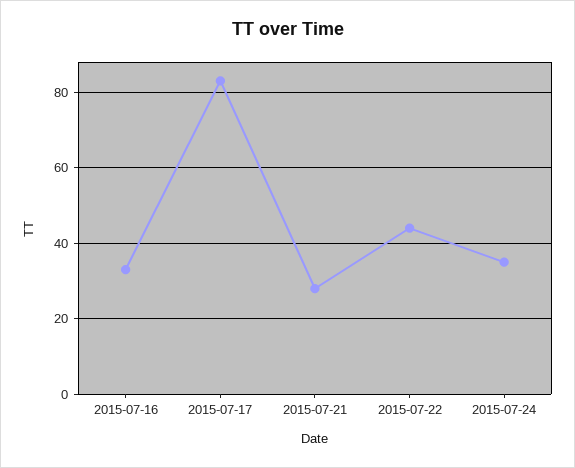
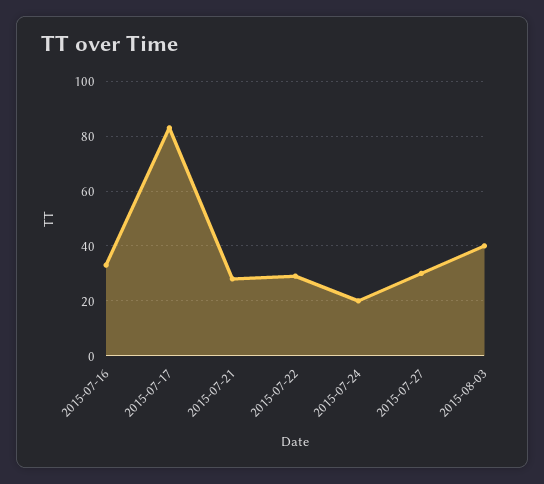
2015-07-22: 45 -> 30
2015-07-24: 35 -> 20
2015-07-27: none -> 30
2015-08-03: none -> 40

